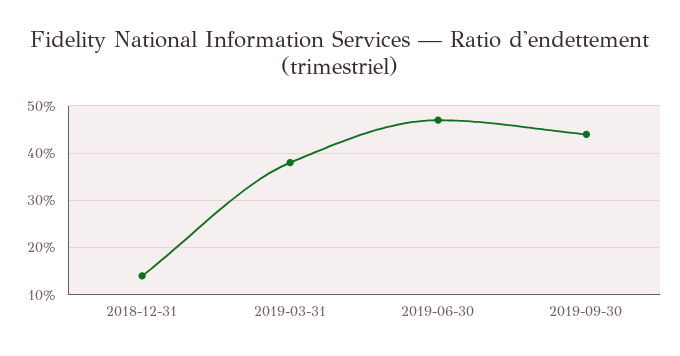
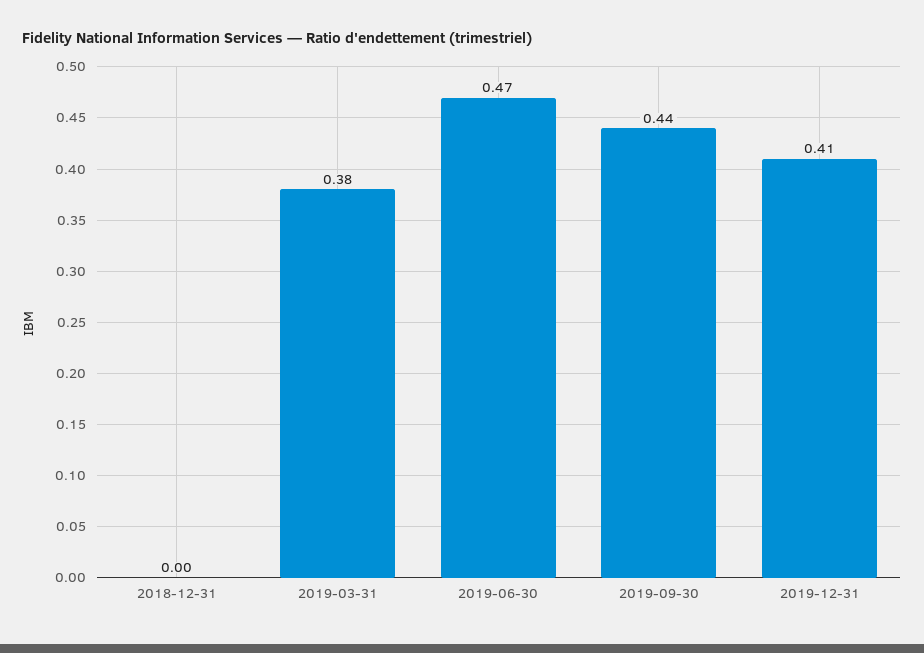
2018-12-31: 0.15 -> 0
2019-12-31: none -> 0.41

